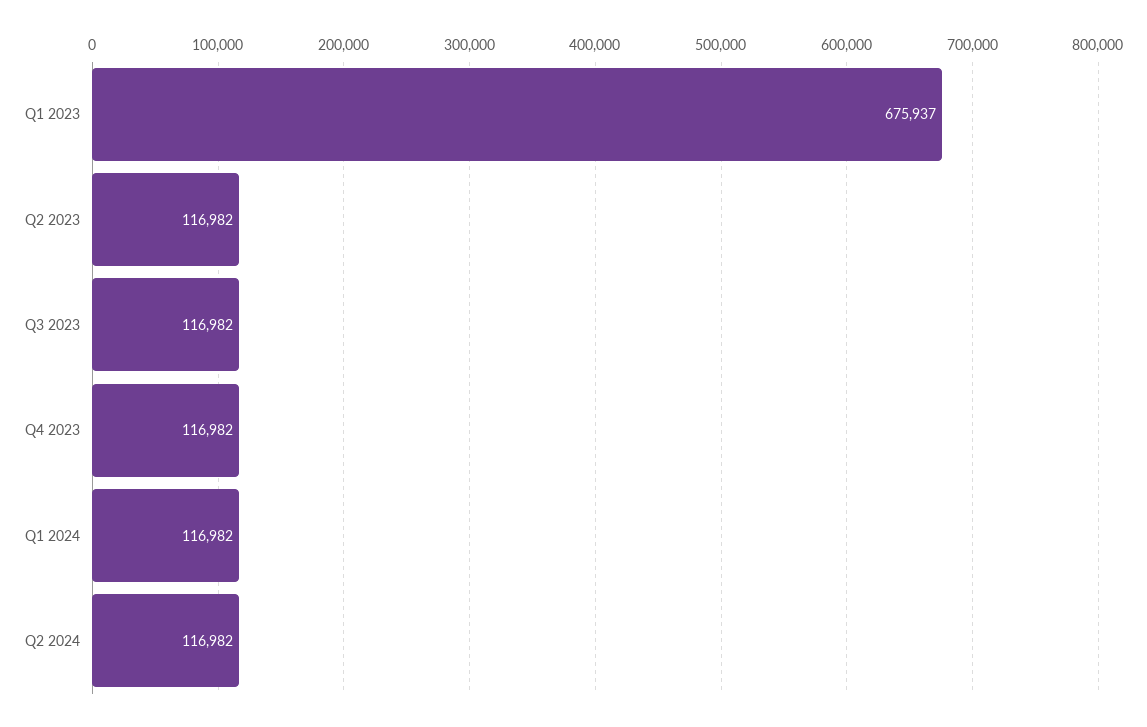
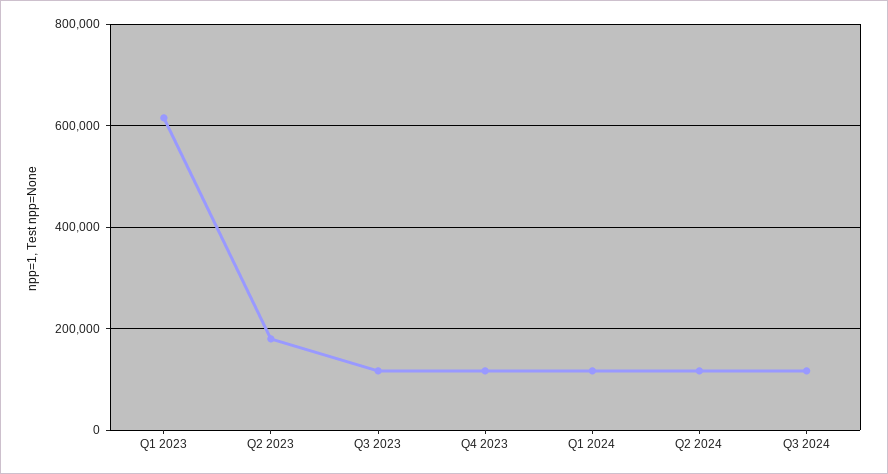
Q1 2023: 675937 -> 620000
Q2 2023: 116982 -> 180000
Q3 2024: none -> 120000

